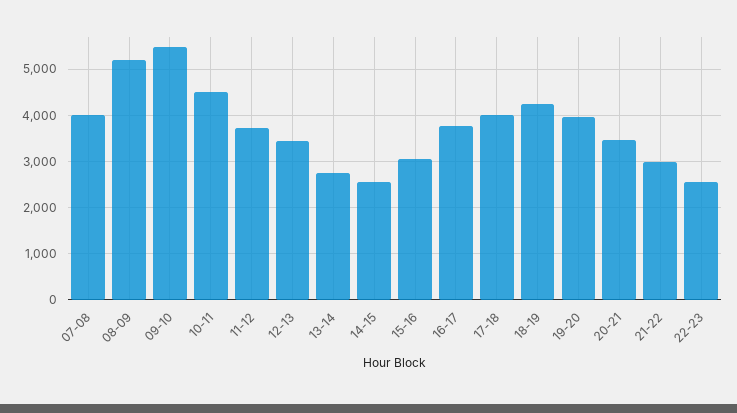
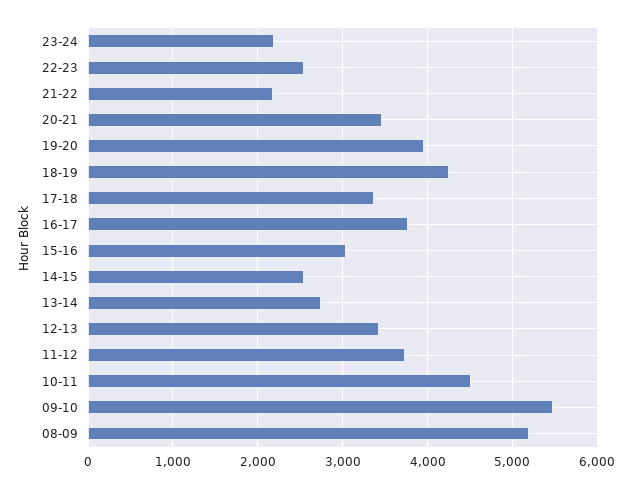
07-08: 4000 -> none
17-18: 4000 -> 3400
21-22: 3000 -> 2200
23-24: none -> 2200

